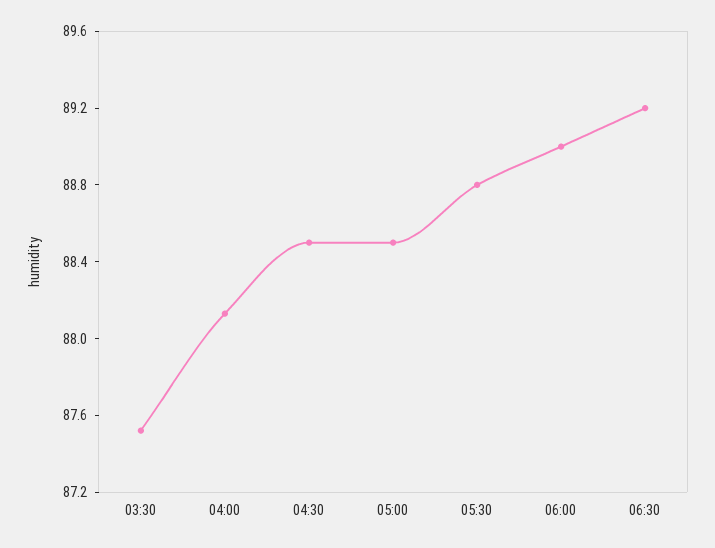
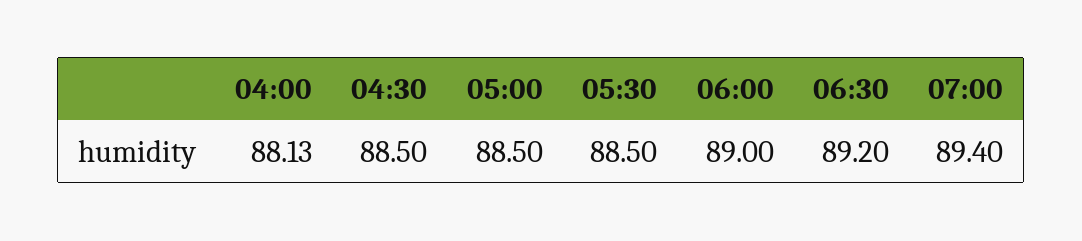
03:30: 87.5 -> none
05:30: 88.8 -> 88.5
07:00: none -> 89.4

